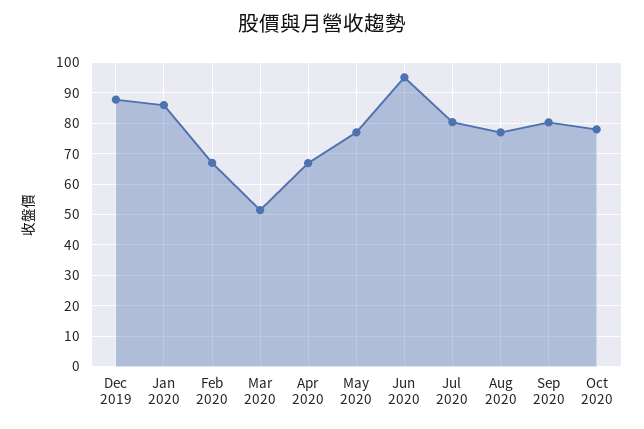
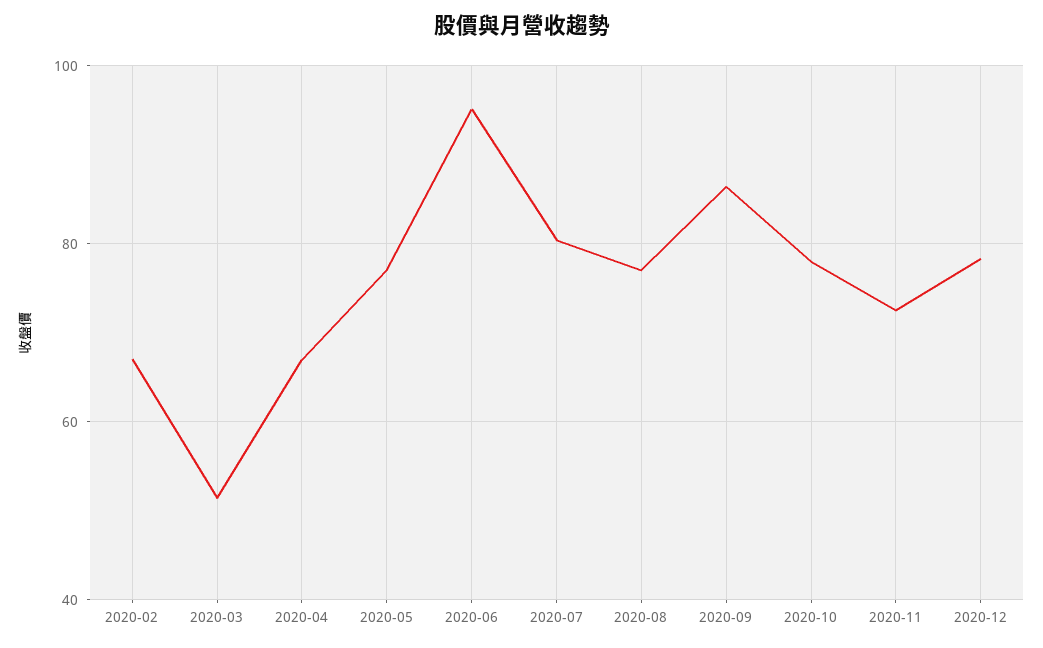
Dec 2019: 88 -> none
Jan 2020: 86 -> none
Sep 2020: 80 -> 86
2020-11: none -> 72
2020-12: none -> 78

